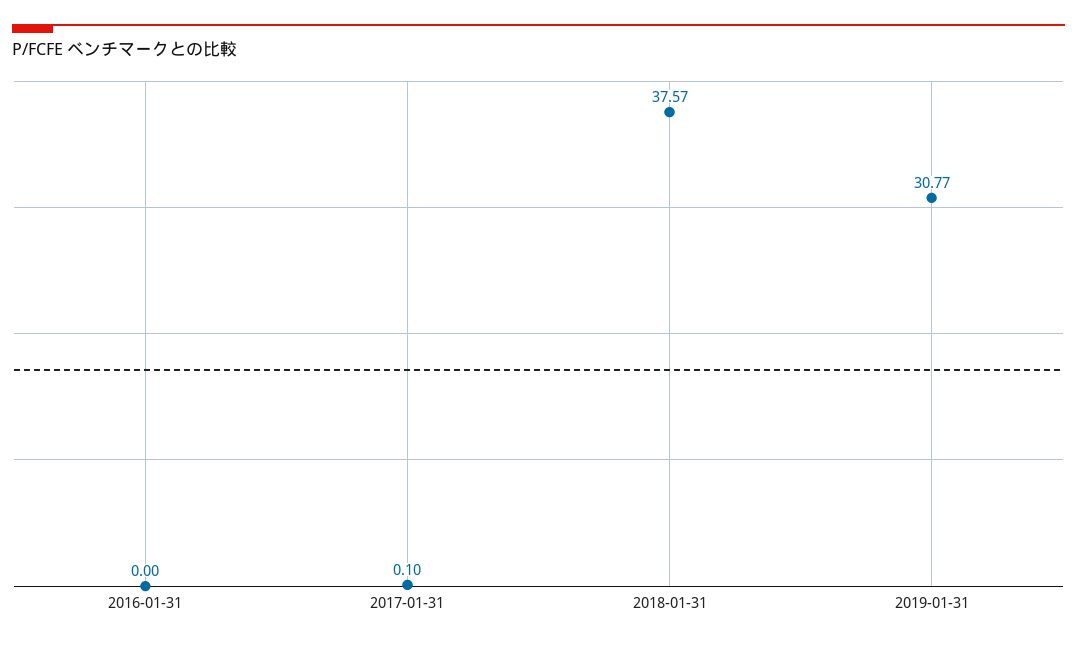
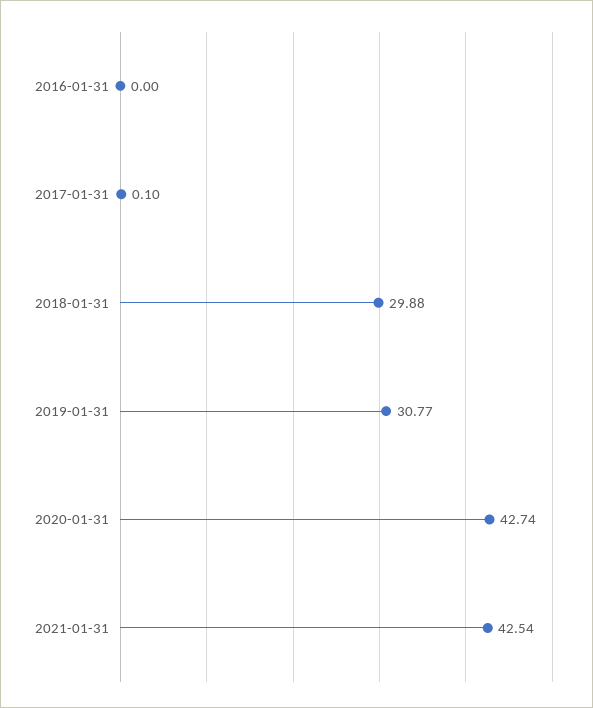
2018-01-31: 37.57 -> 29.88
2020-01-31: none -> 42.74
2021-01-31: none -> 42.54

